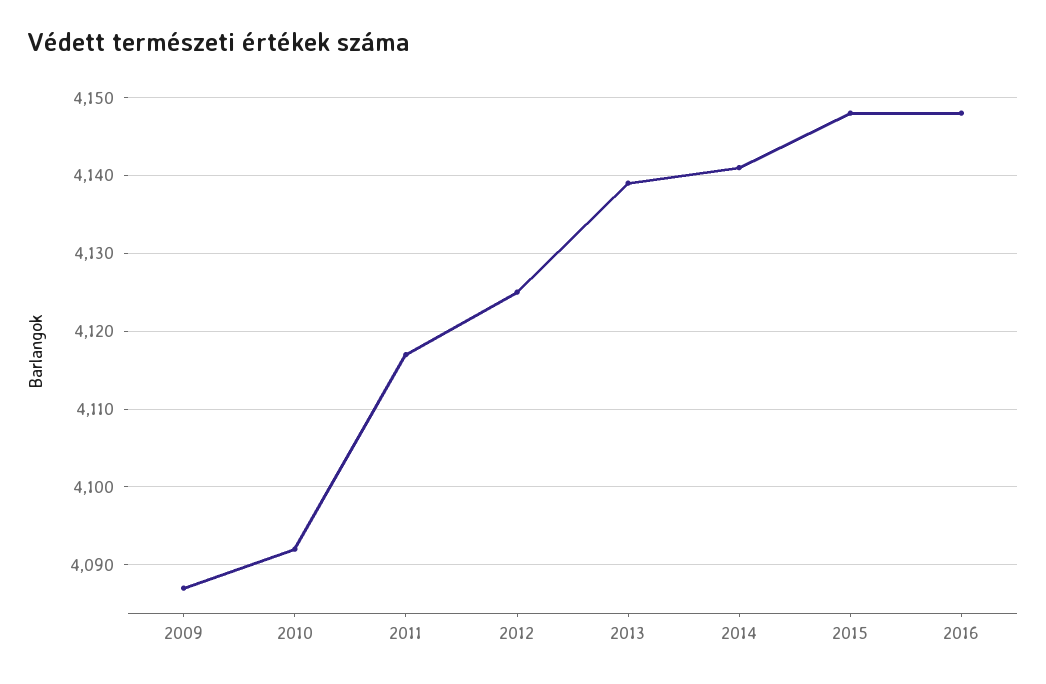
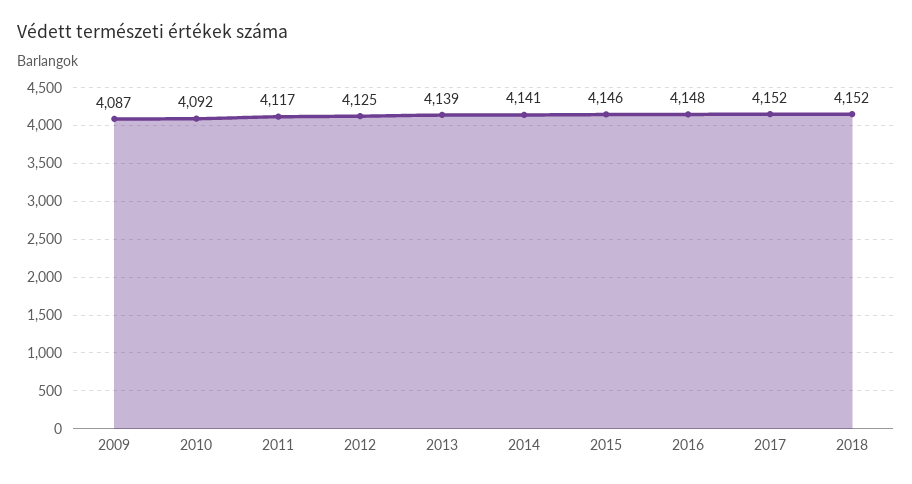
2015: 4148 -> 4146
2017: none -> 4152
2018: none -> 4152

